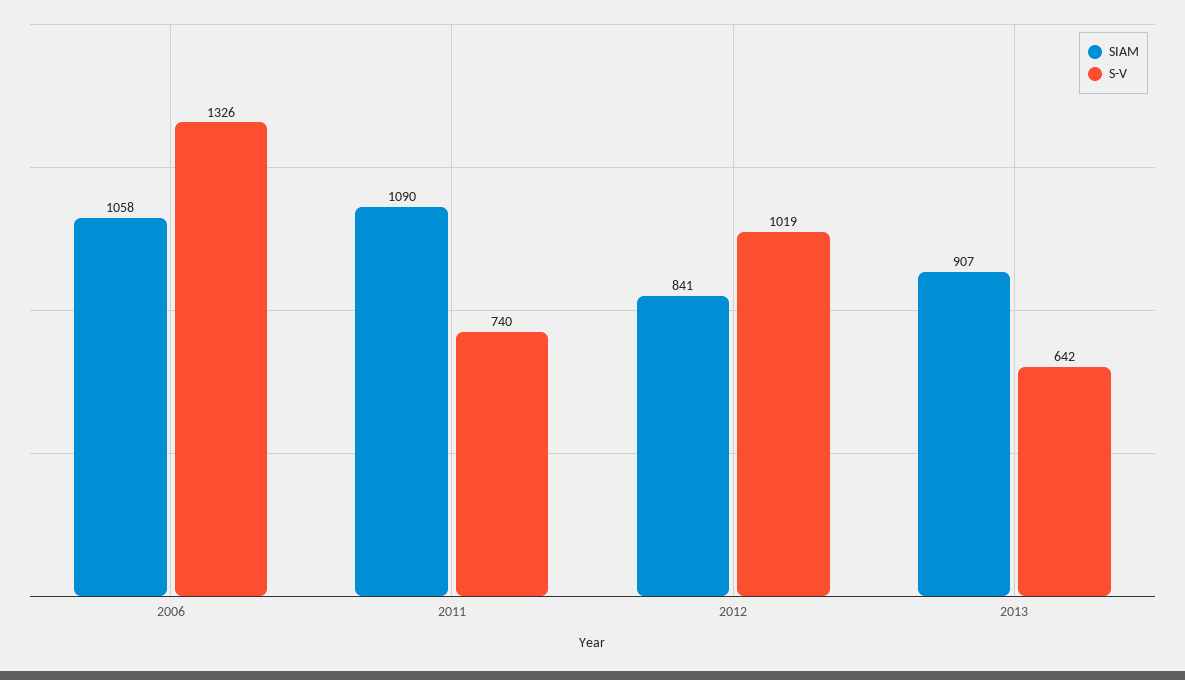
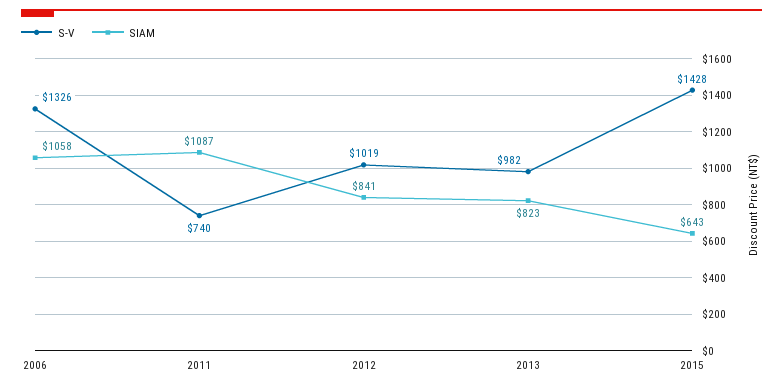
SIAM, 2011: 1090 -> 1087
SIAM, 2013: 907 -> 823
S-V, 2013: 642 -> 982
S-V, 2015: none -> 1428
SIAM, 2015: none -> 643

